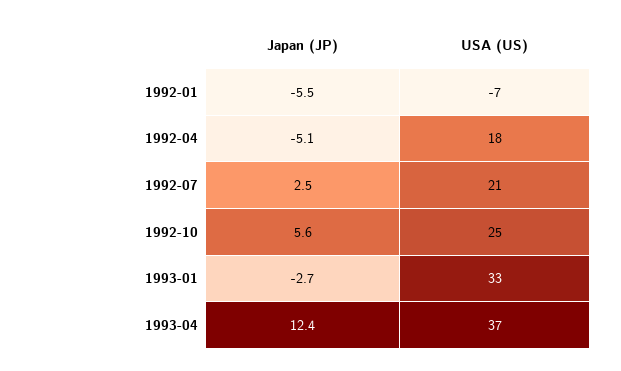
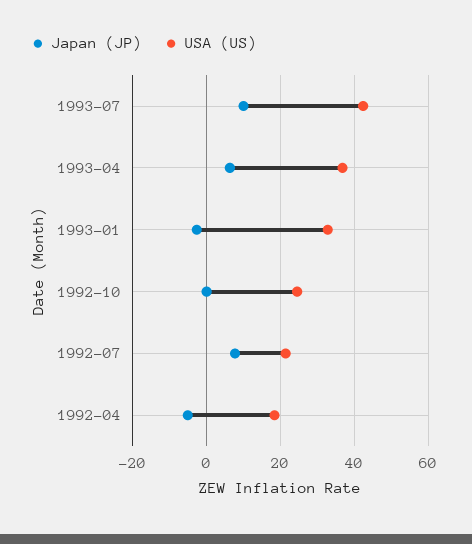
Japan (JP), 1992-01: -5.5 -> none
USA (US), 1992-01: -7 -> none
Japan (JP), 1992-07: 2.5 -> 8
Japan (JP), 1992-10: 5.6 -> 0
Japan (JP), 1993-04: 12.4 -> 6
Japan (JP), 1993-07: none -> 10
USA (US), 1993-07: none -> 42

